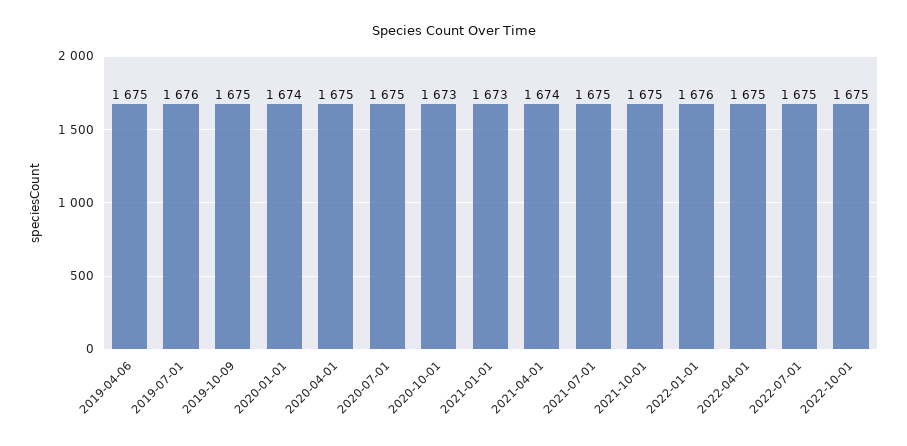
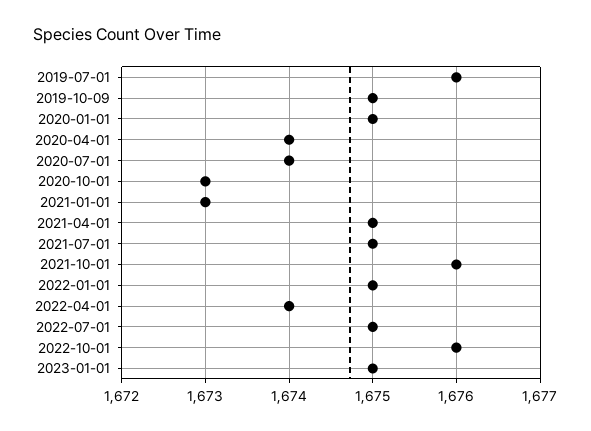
2019-04-06: 1675 -> none
2020-01-01: 1674 -> 1675
2020-04-01: 1675 -> 1674
2020-07-01: 1675 -> 1674
2021-04-01: 1674 -> 1675
2021-10-01: 1675 -> 1676
2022-01-01: 1676 -> 1675
2022-04-01: 1675 -> 1674
2022-10-01: 1675 -> 1676
2023-01-01: none -> 1675

